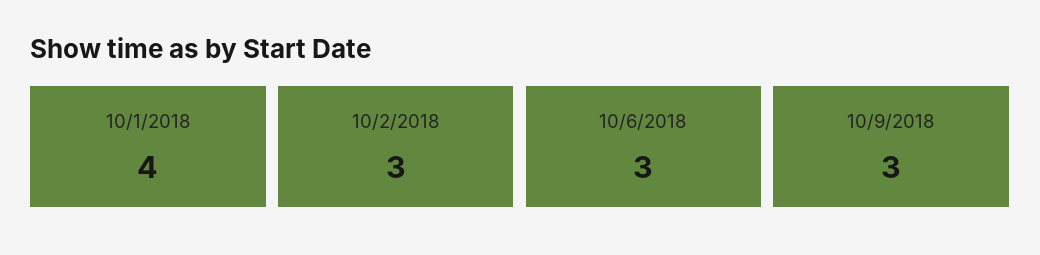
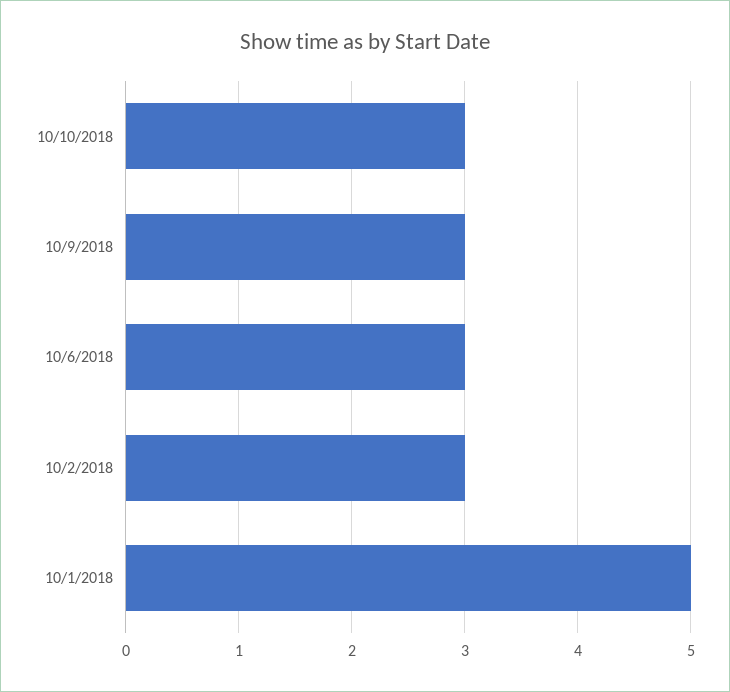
10/1/2018: 4 -> 5
10/10/2018: none -> 3

